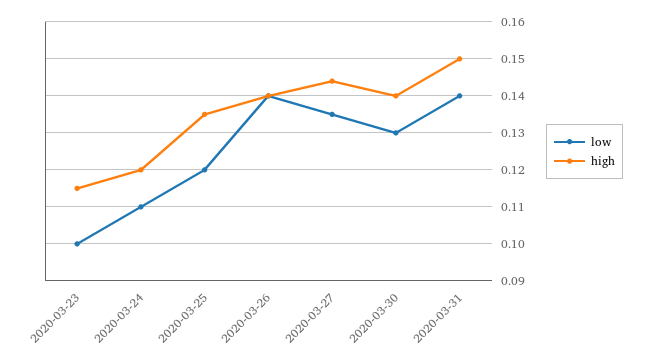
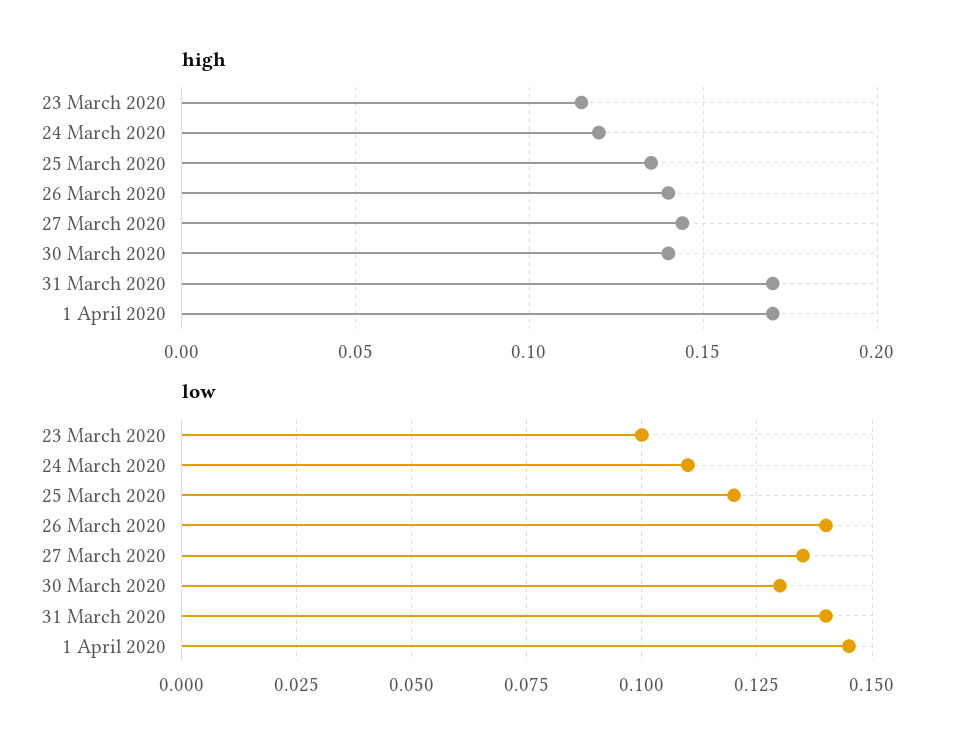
high, 2020-03-31: 0.15 -> 0.17
high, 1 April 2020: none -> 0.17
low, 1 April 2020: none -> 0.145

